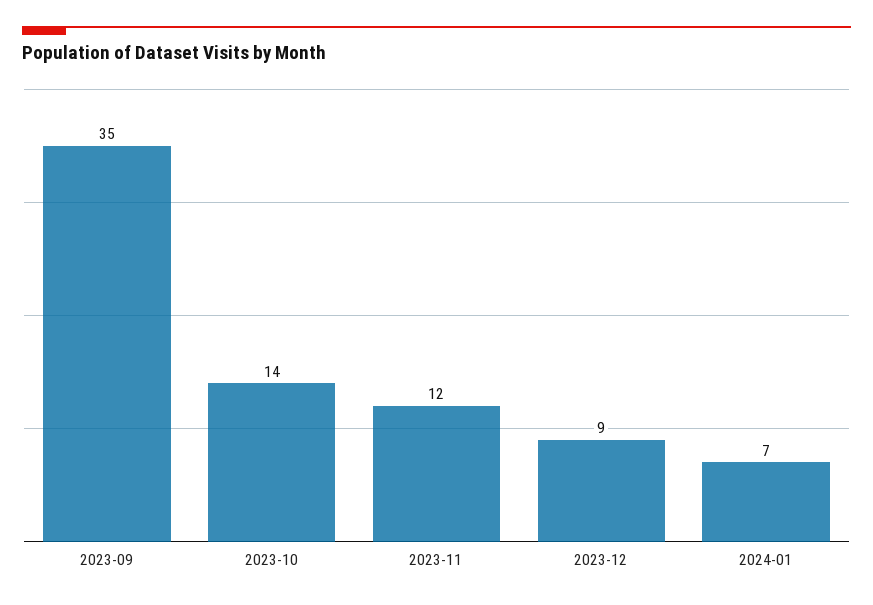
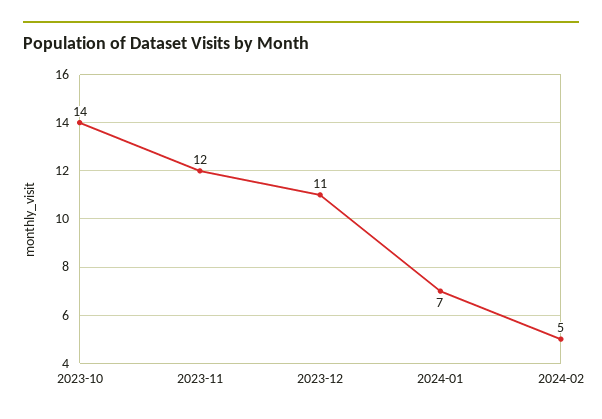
2023-09: 35 -> none
2023-12: 9 -> 11
2024-02: none -> 5

